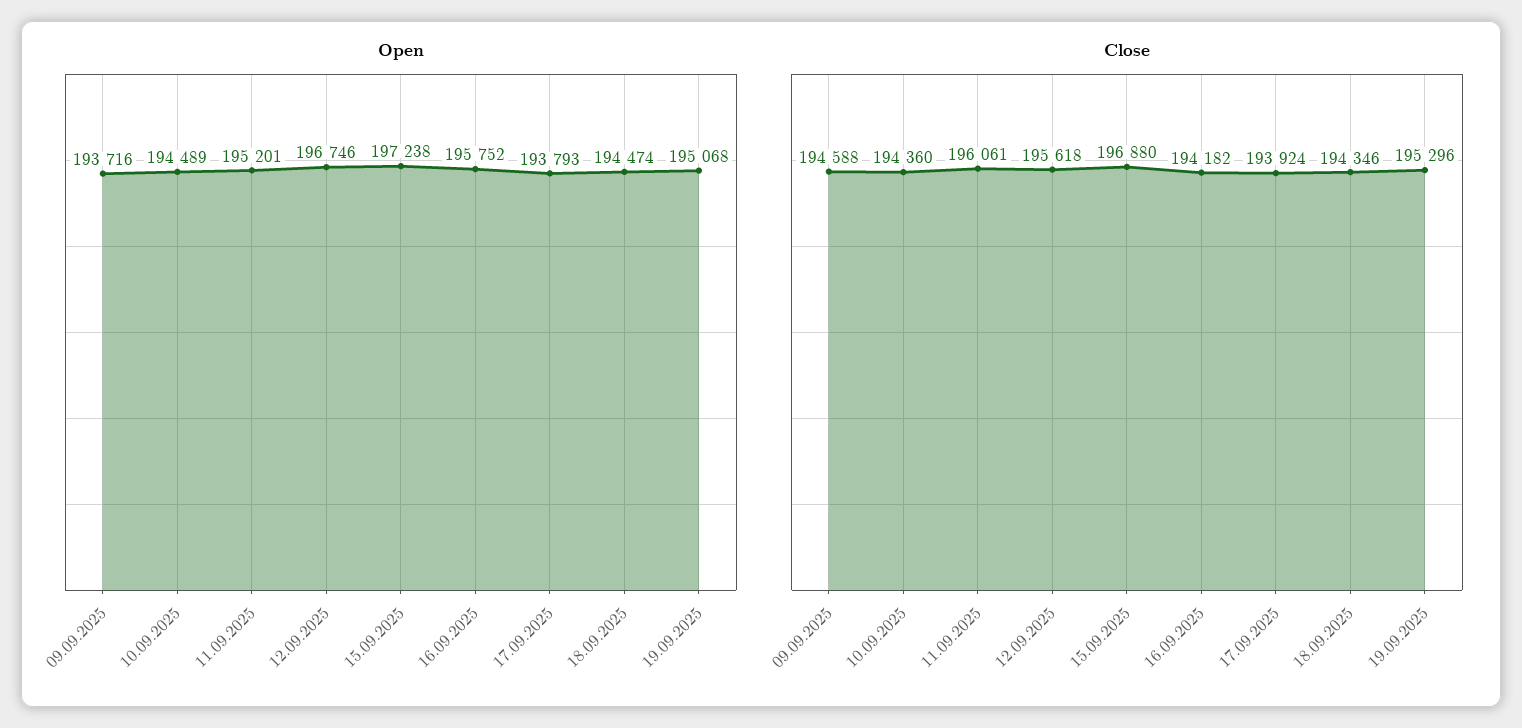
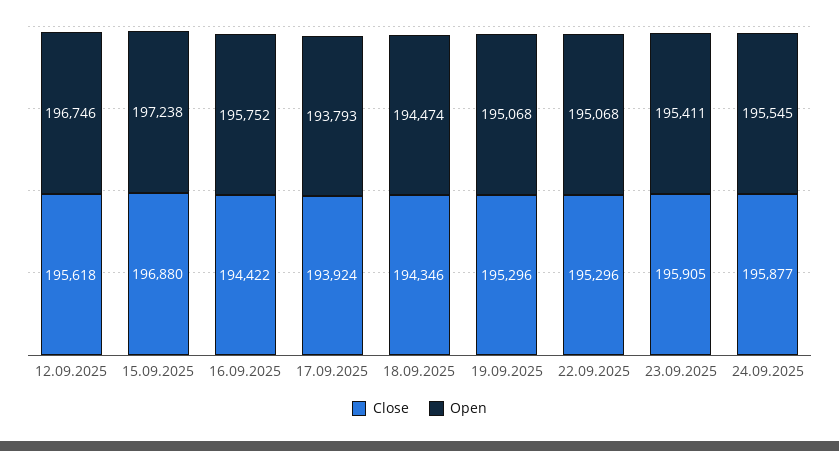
Open, 09.09.2025: 193716 -> none
Open, 10.09.2025: 194489 -> none
Open, 11.09.2025: 195201 -> none
Close, 09.09.2025: 194588 -> none
Close, 10.09.2025: 194360 -> none
Close, 11.09.2025: 196061 -> none
Close, 16.09.2025: 194182 -> 194422
Close, 22.09.2025: none -> 195296
Open, 22.09.2025: none -> 195068
Close, 23.09.2025: none -> 195905
Open, 23.09.2025: none -> 195411
Close, 24.09.2025: none -> 195877
Open, 24.09.2025: none -> 195545

